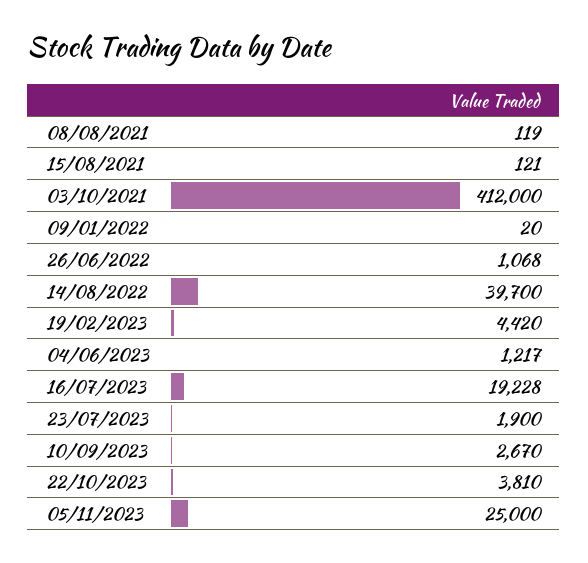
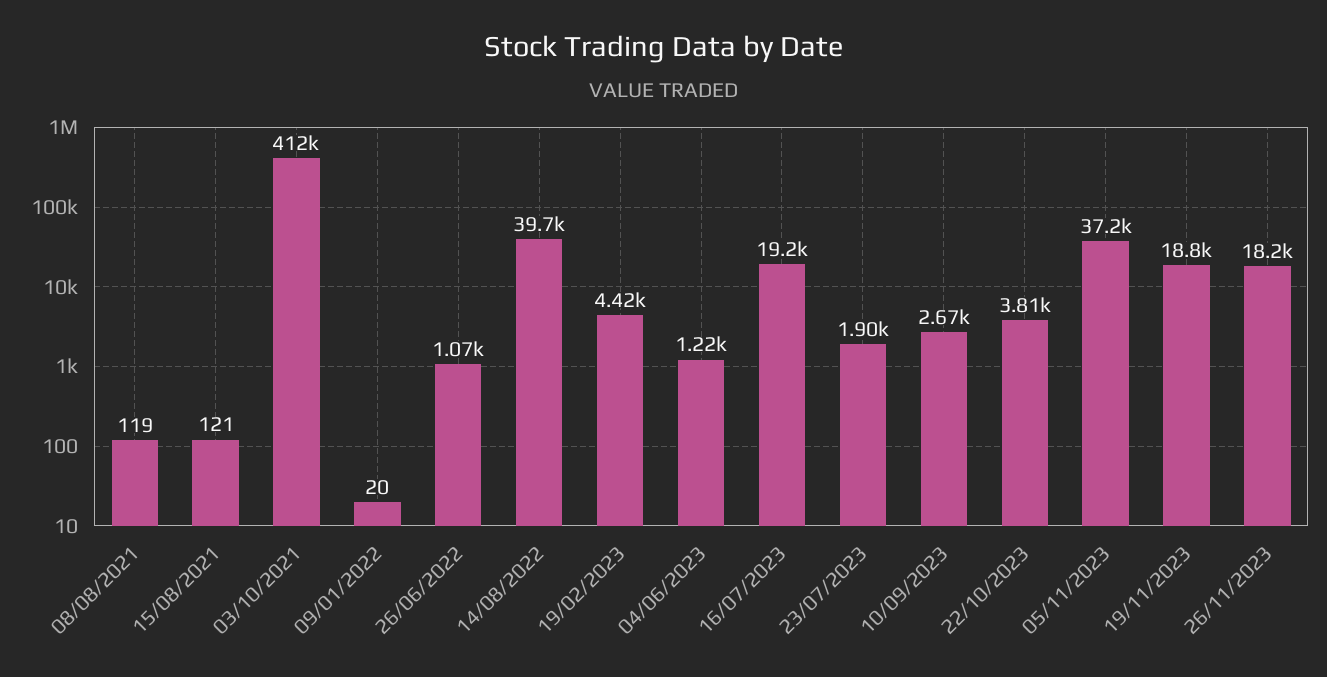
05/11/2023: 25000 -> 37200
19/11/2023: none -> 18800
26/11/2023: none -> 18200

